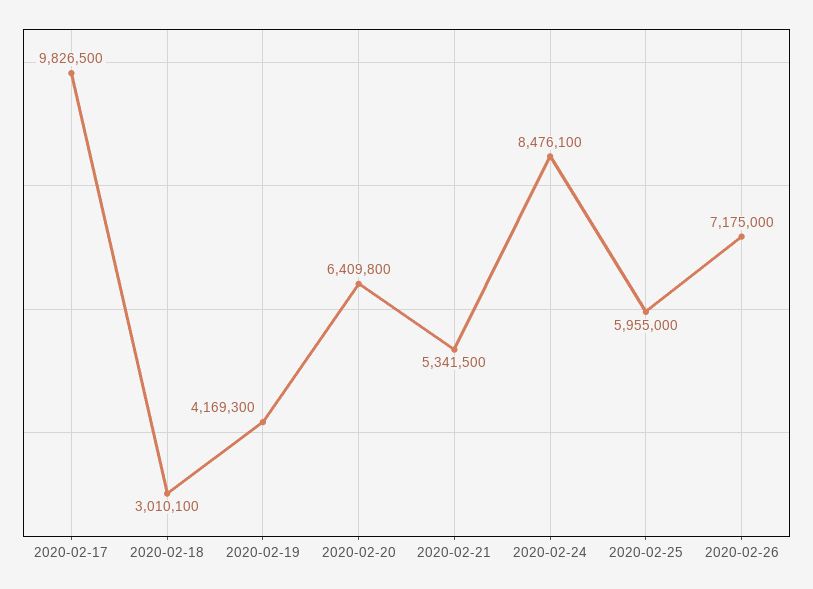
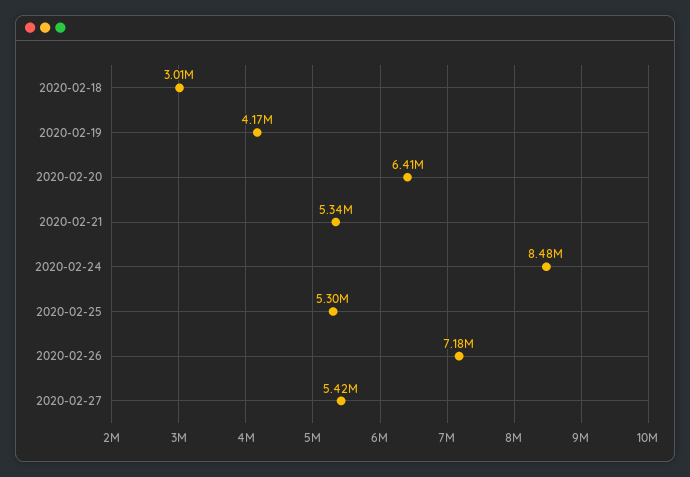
2020-02-17: 9826500 -> none
2020-02-25: 5955000 -> 5300000
2020-02-27: none -> 5420000

